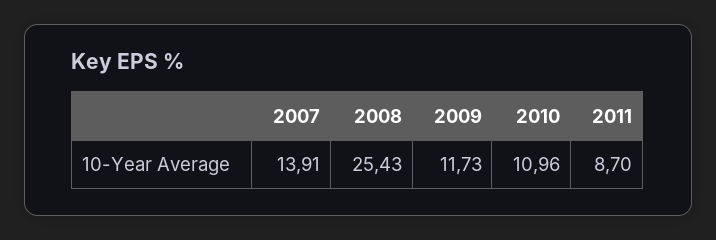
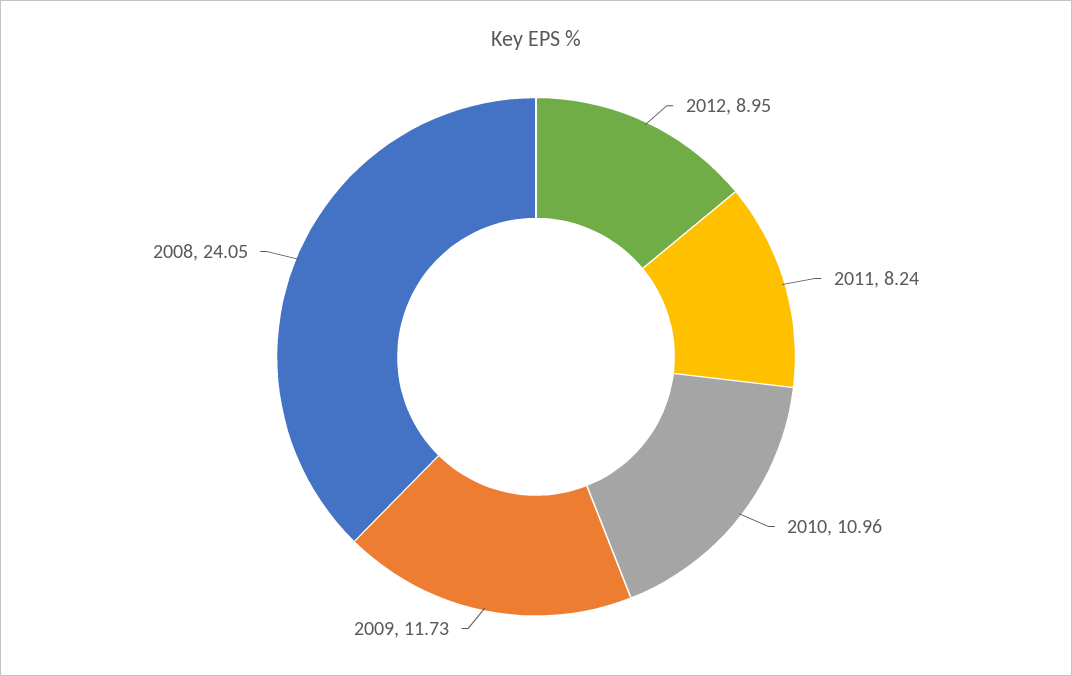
2007: 13.91 -> none
2008: 25.43 -> 24.05
2011: 8.7 -> 8.24
2012: none -> 8.95

